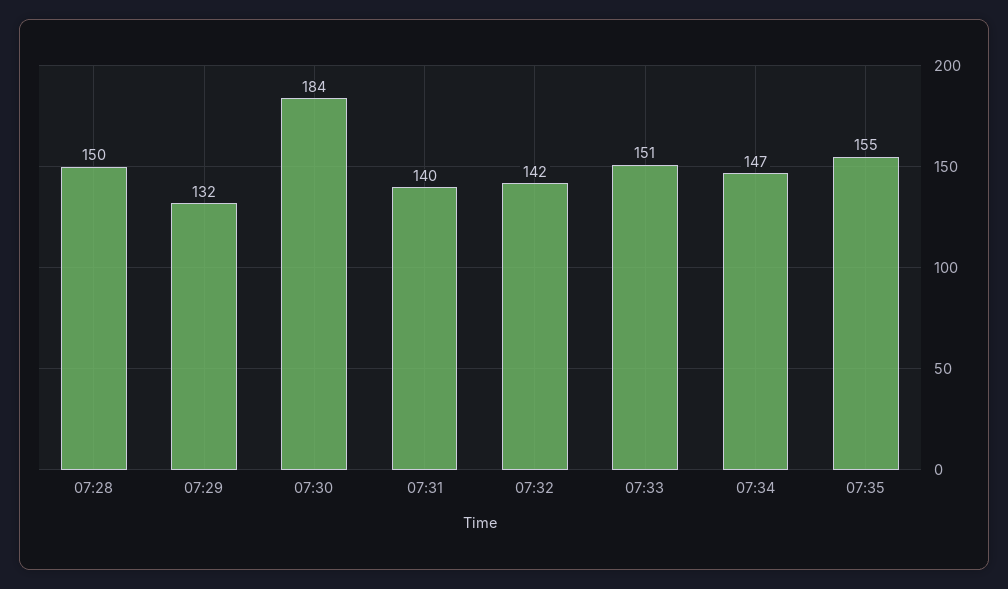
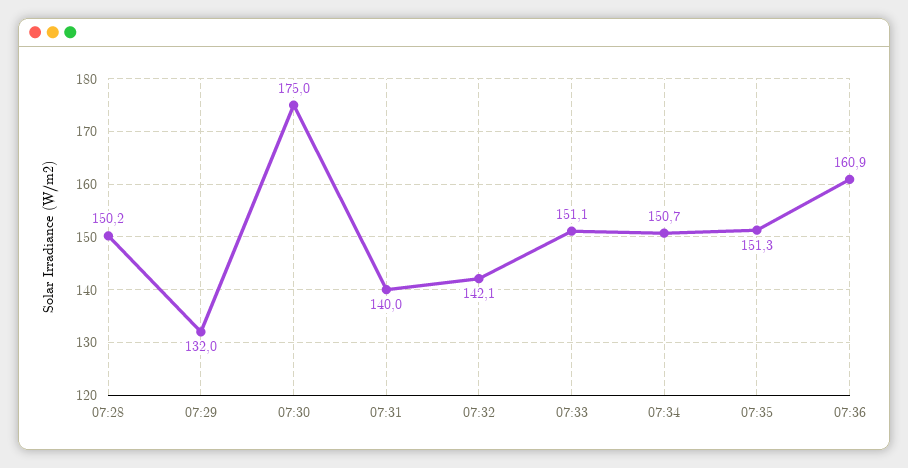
07:30: 184 -> 175
07:34: 147 -> 150.7
07:35: 155 -> 151.3
07:36: none -> 160.9

